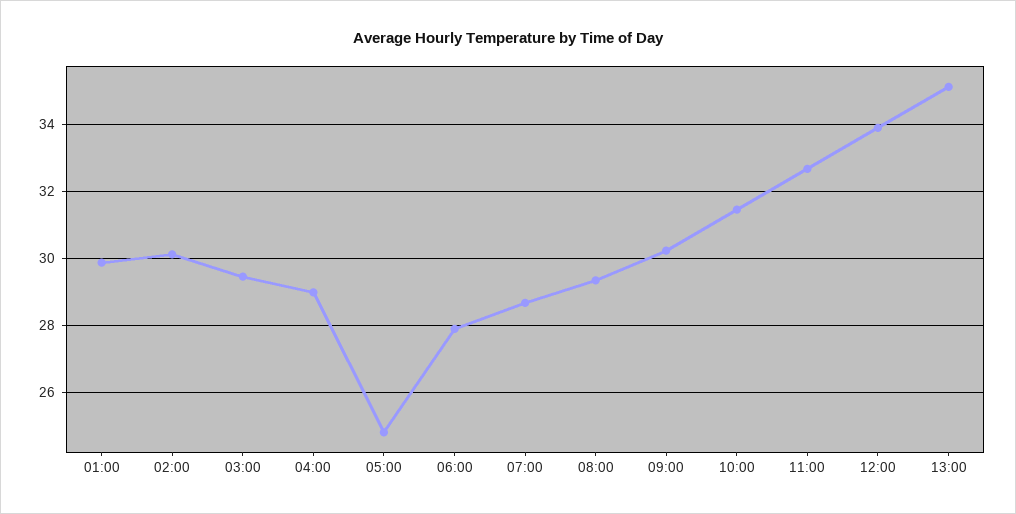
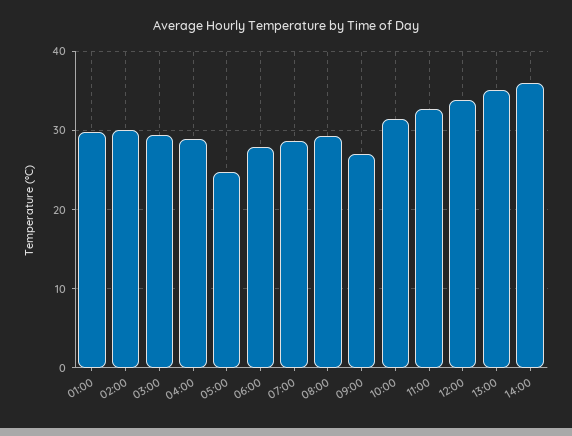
09:00: 30.2 -> 27
14:00: none -> 36

